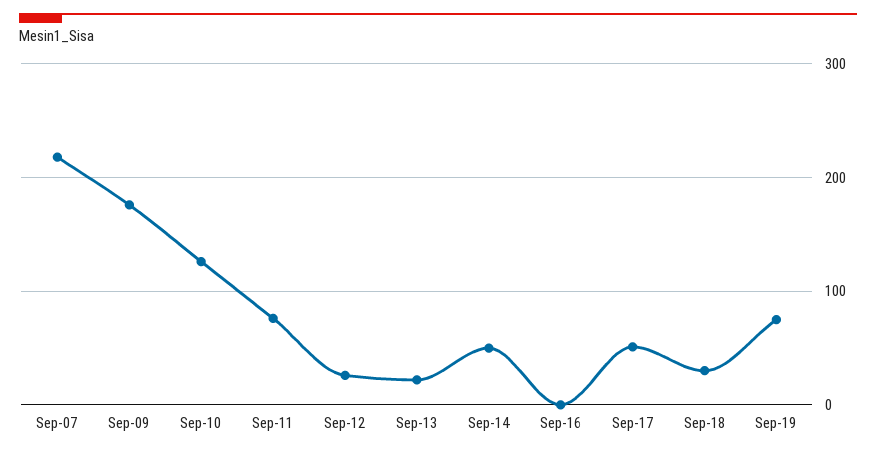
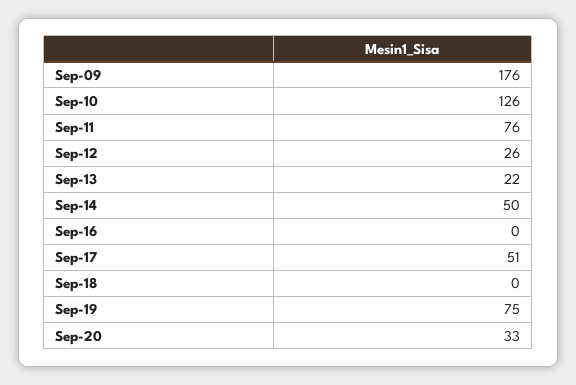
Sep-07: 220 -> none
Sep-18: 30 -> 0
Sep-20: none -> 33

